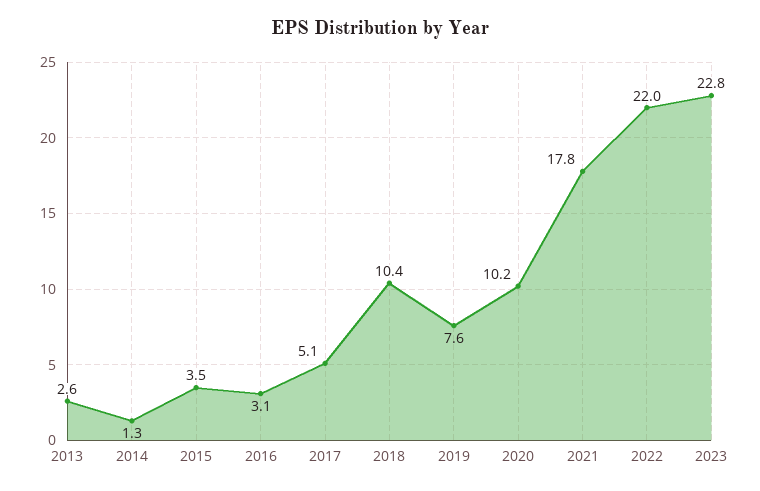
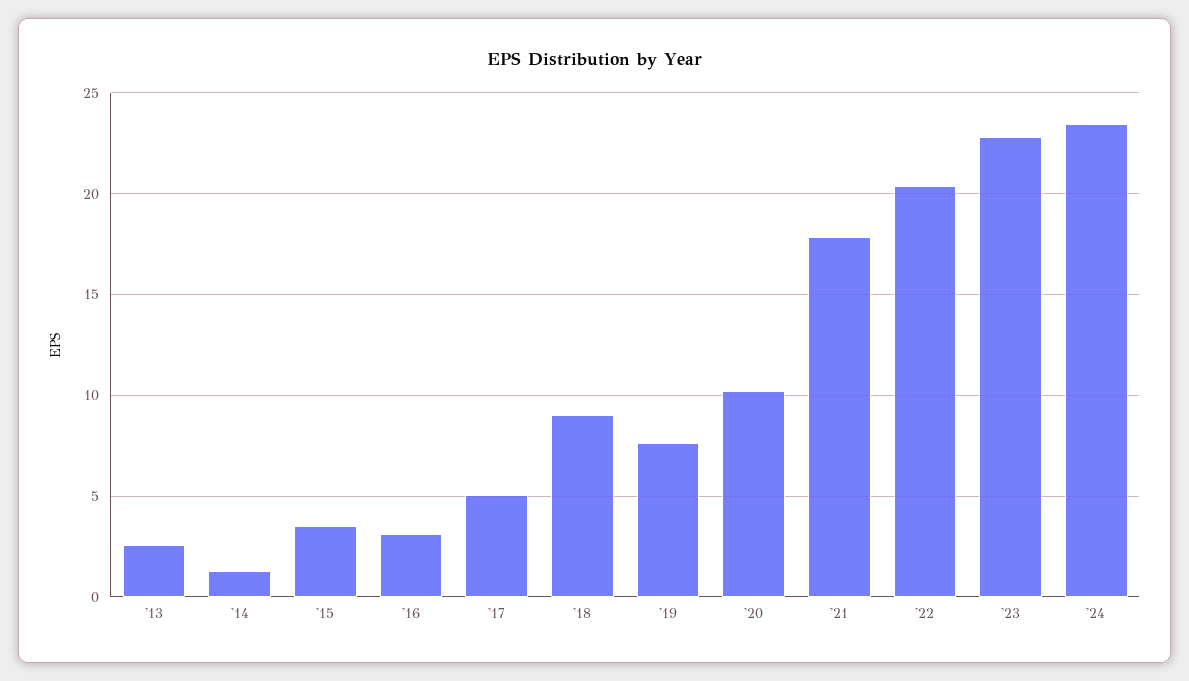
2018: 10.4 -> 9
2022: 22 -> 20.5
'24: none -> 23.5

